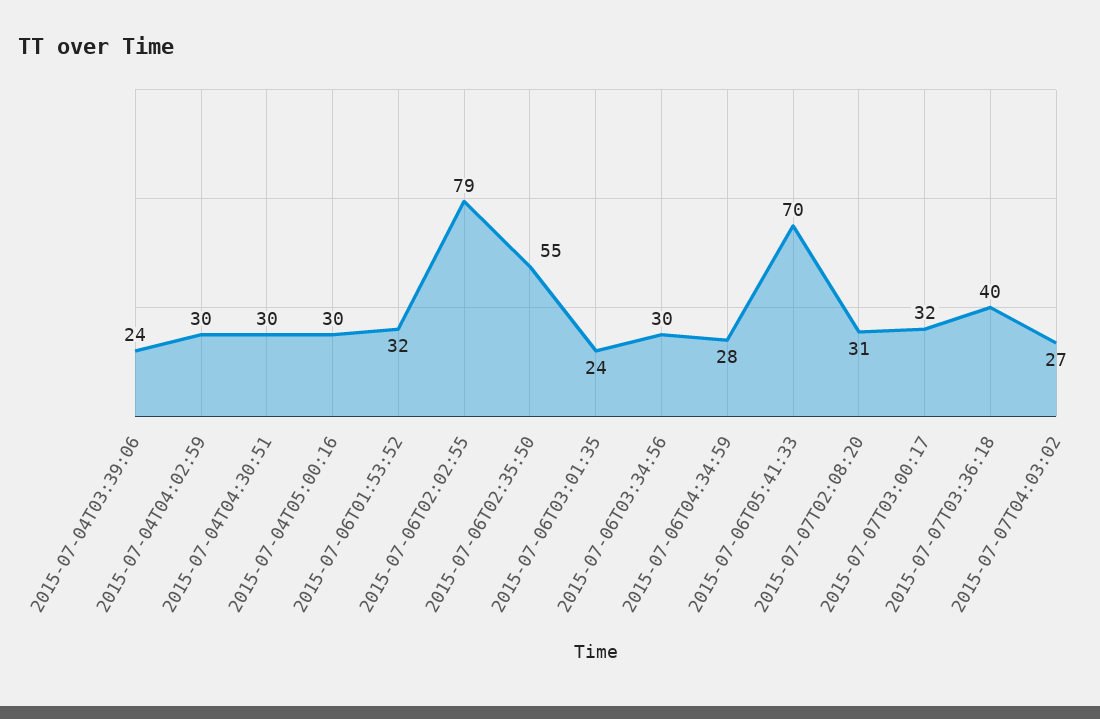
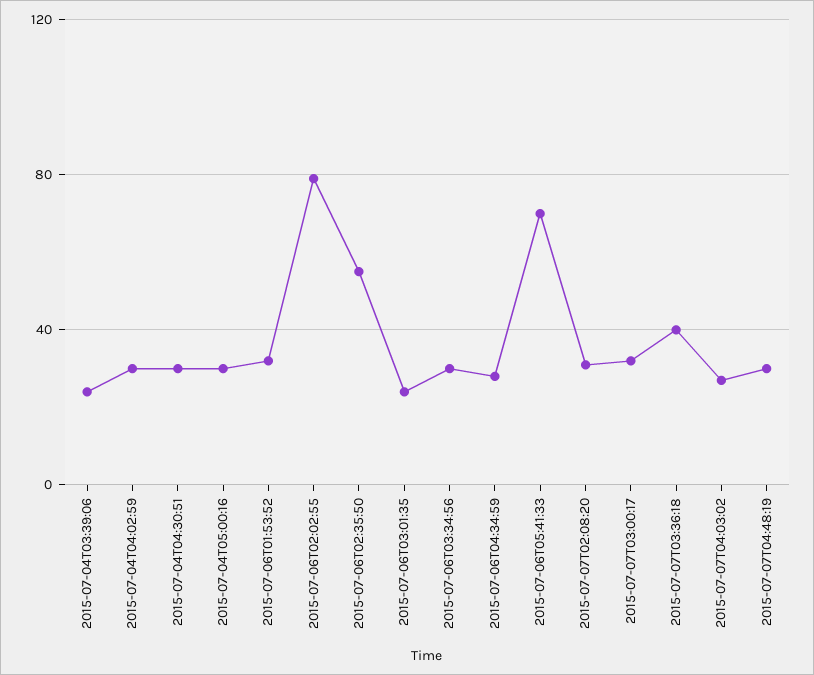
2015-07-07T04:48:19: none -> 30

